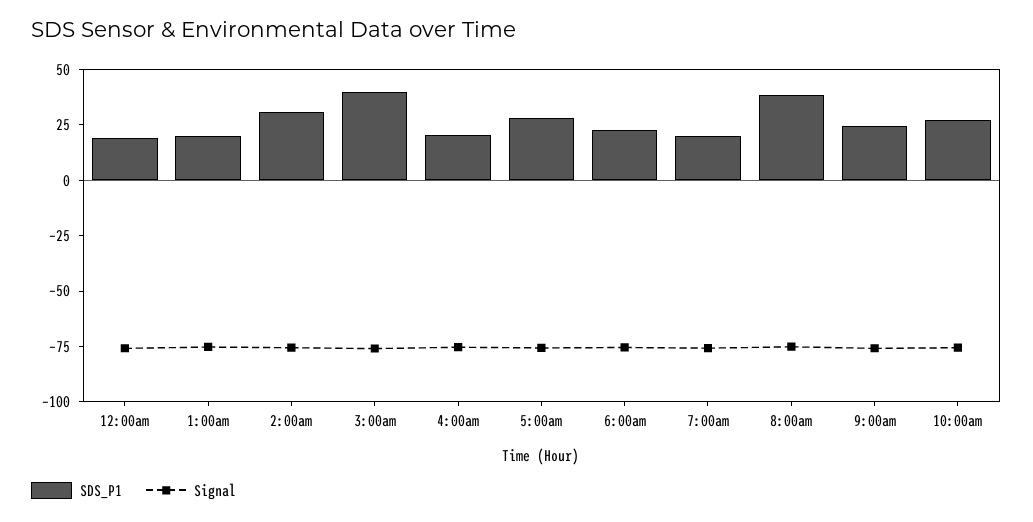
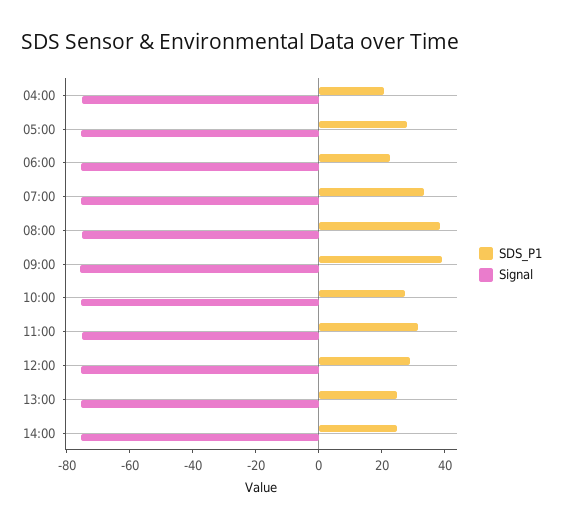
SDS_P1, 12:00am: 20 -> none
Signal, 12:00am: -75 -> none
SDS_P1, 1:00am: 20 -> none
Signal, 1:00am: -75 -> none
SDS_P1, 2:00am: 30 -> none
Signal, 2:00am: -75 -> none
SDS_P1, 3:00am: 40 -> none
Signal, 3:00am: -75 -> none
SDS_P1, 7:00am: 20 -> 35
SDS_P1, 9:00am: 25 -> 40
SDS_P1, 11:00: none -> 30
Signal, 11:00: none -> -75
SDS_P1, 12:00: none -> 30
Signal, 12:00: none -> -75
SDS_P1, 13:00: none -> 25
Signal, 13:00: none -> -75
SDS_P1, 14:00: none -> 25
Signal, 14:00: none -> -75

